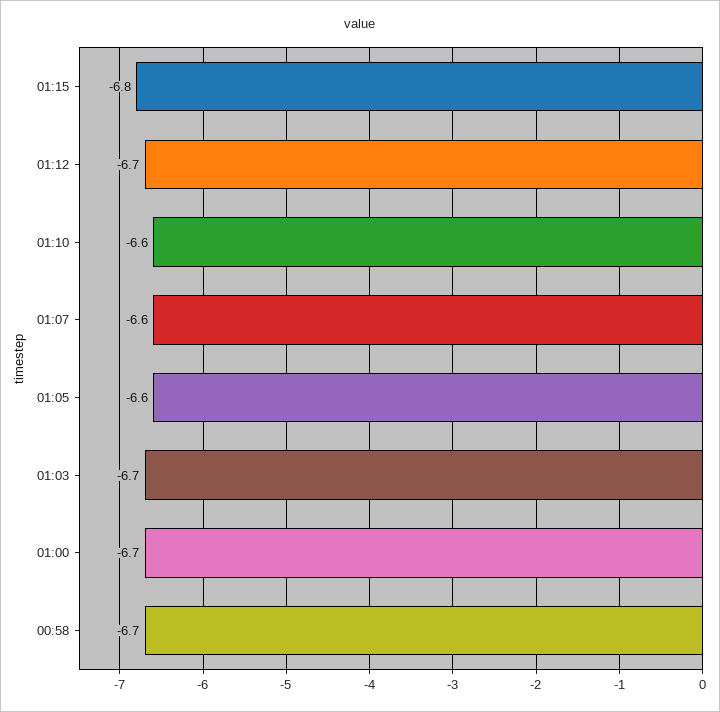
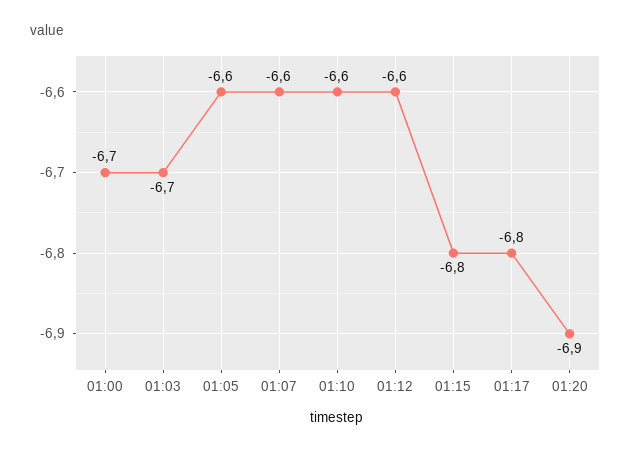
01:12: -6.7 -> -6.6
00:58: -6.7 -> none
01:17: none -> -6.8
01:20: none -> -6.9

